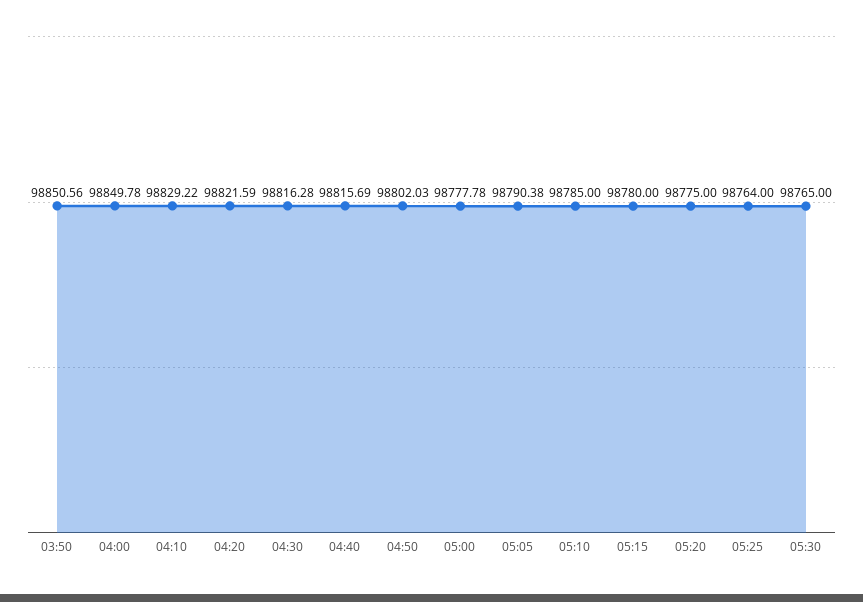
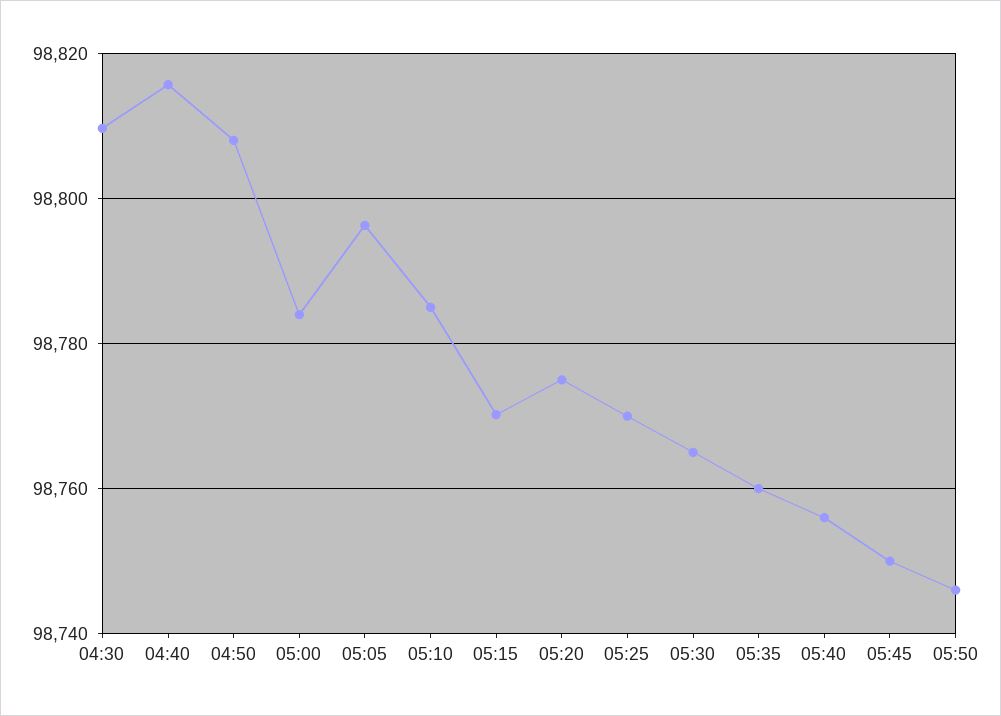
03:50: 98850.56 -> none
04:00: 98849.78 -> none
04:10: 98829.22 -> none
04:20: 98821.59 -> none
04:30: 98816.28 -> 98810
04:50: 98802.03 -> 98808
05:00: 98777.78 -> 98784
05:05: 98790.38 -> 98796
05:15: 98780 -> 98770
05:25: 98764 -> 98770
05:35: none -> 98760
05:40: none -> 98756
05:45: none -> 98750
05:50: none -> 98746

